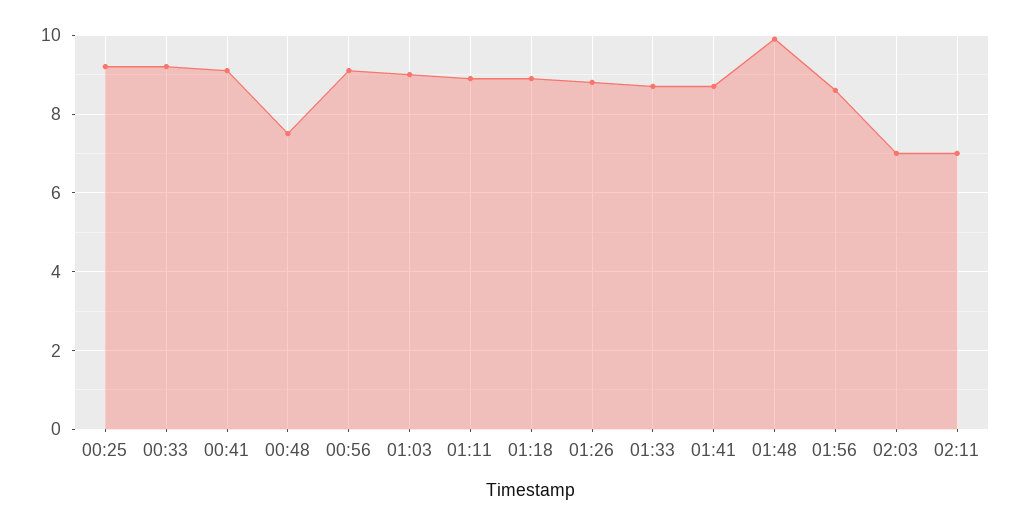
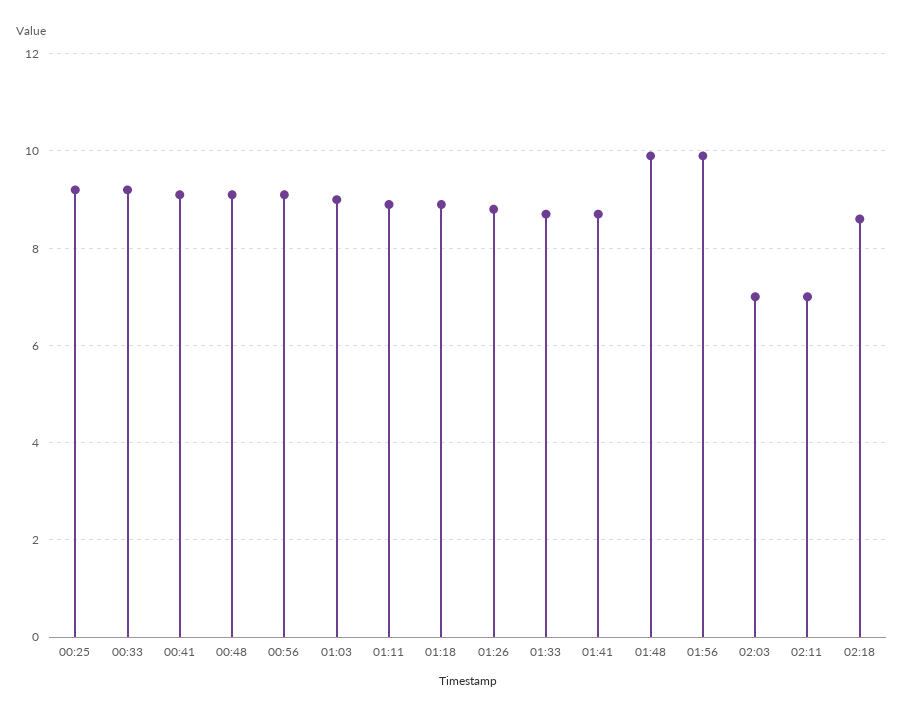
00:48: 7.5 -> 9
01:56: 8.5 -> 10
02:18: none -> 8.5

